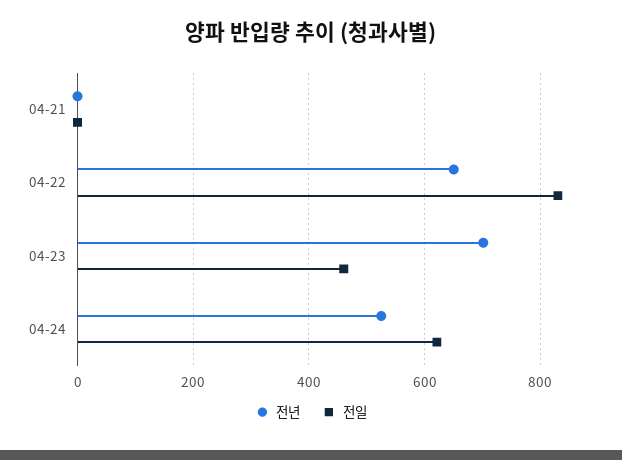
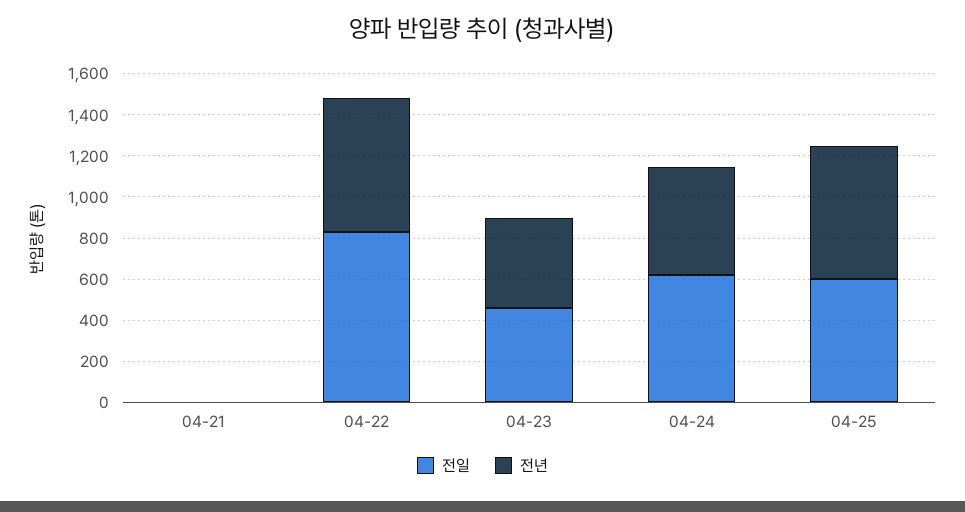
전년, 04-23: 700 -> 450
전일, 04-25: none -> 600
전년, 04-25: none -> 650

